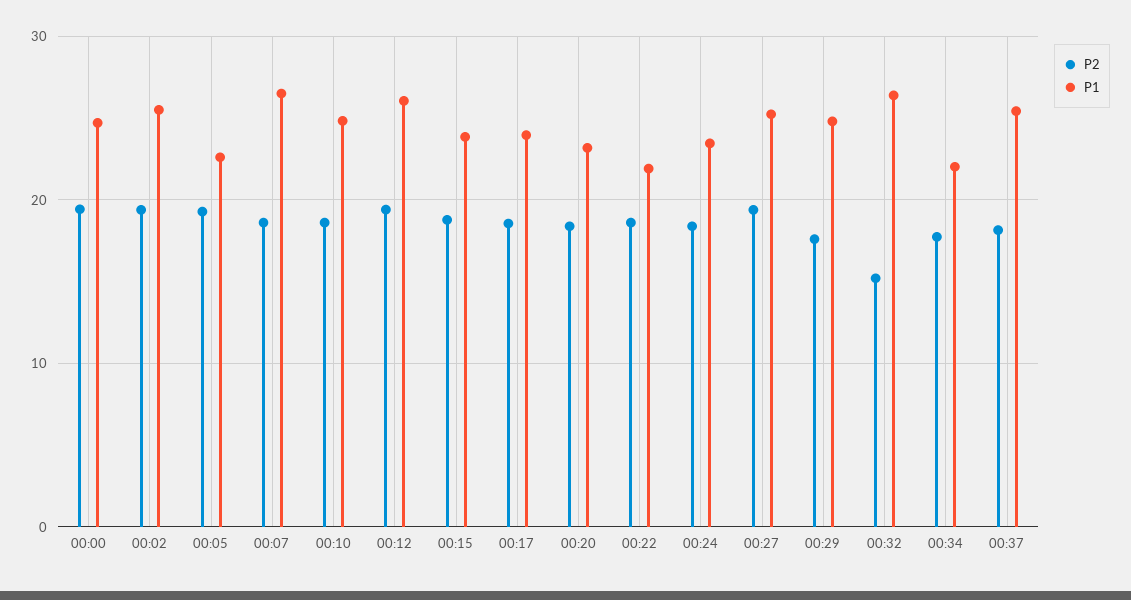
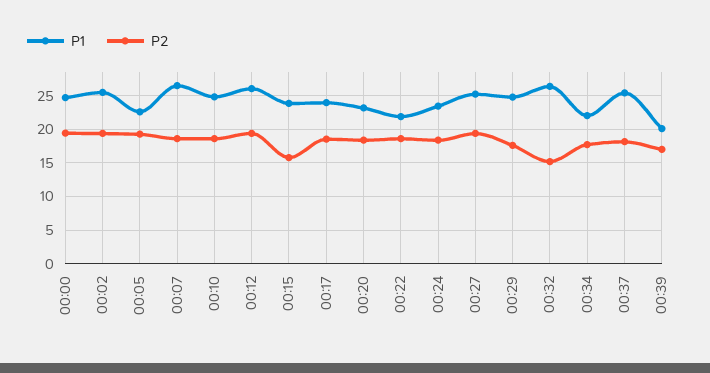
P2, 00:15: 19 -> 16
P1, 00:39: none -> 20
P2, 00:39: none -> 17

